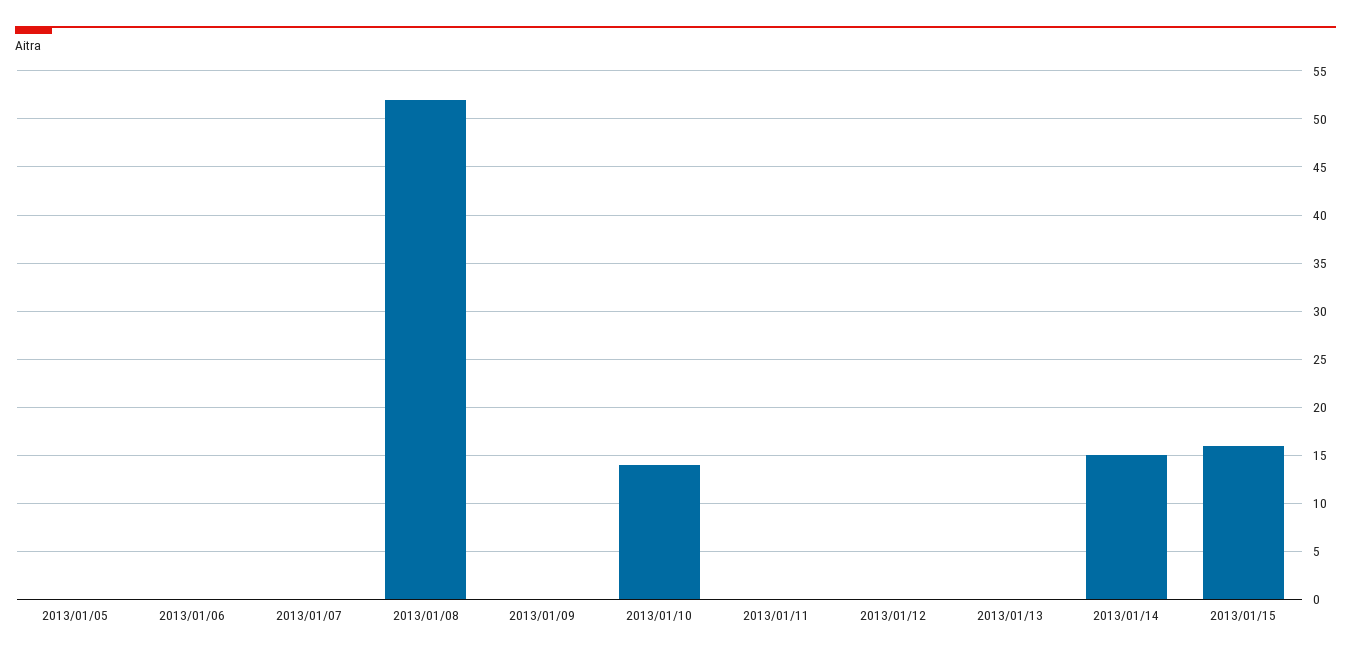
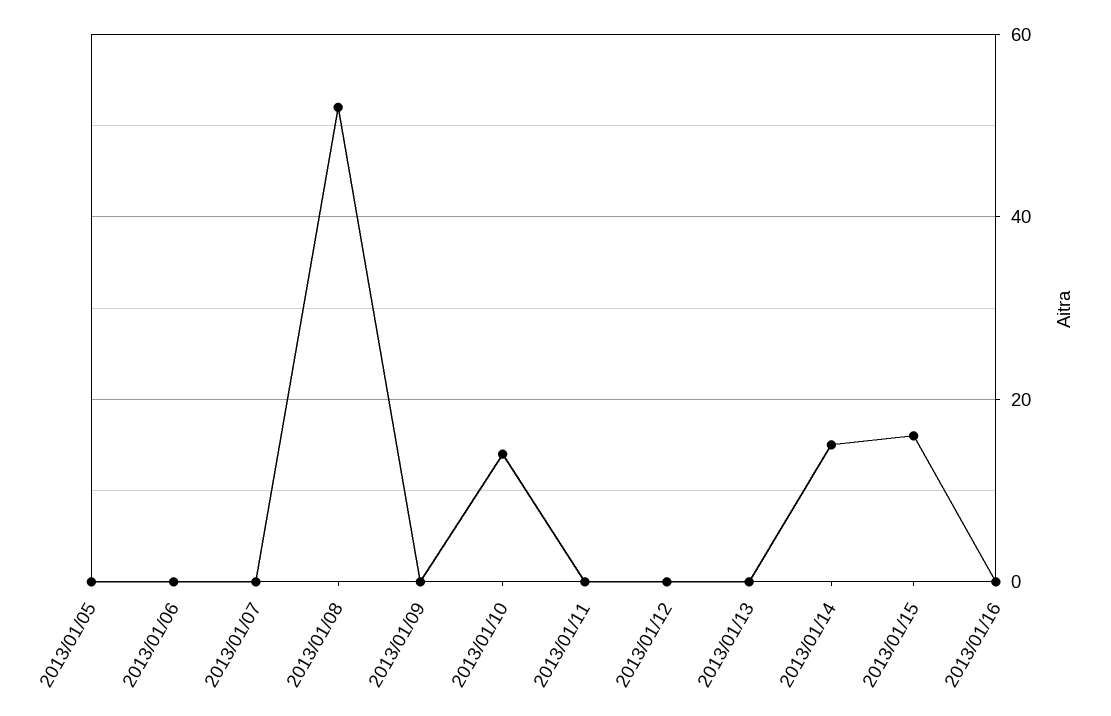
2013/01/16: none -> 0

